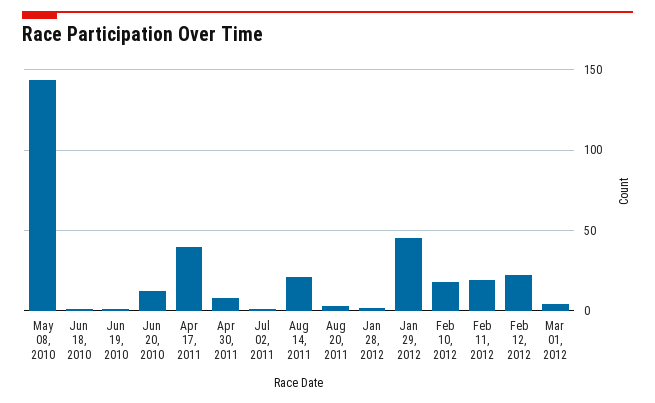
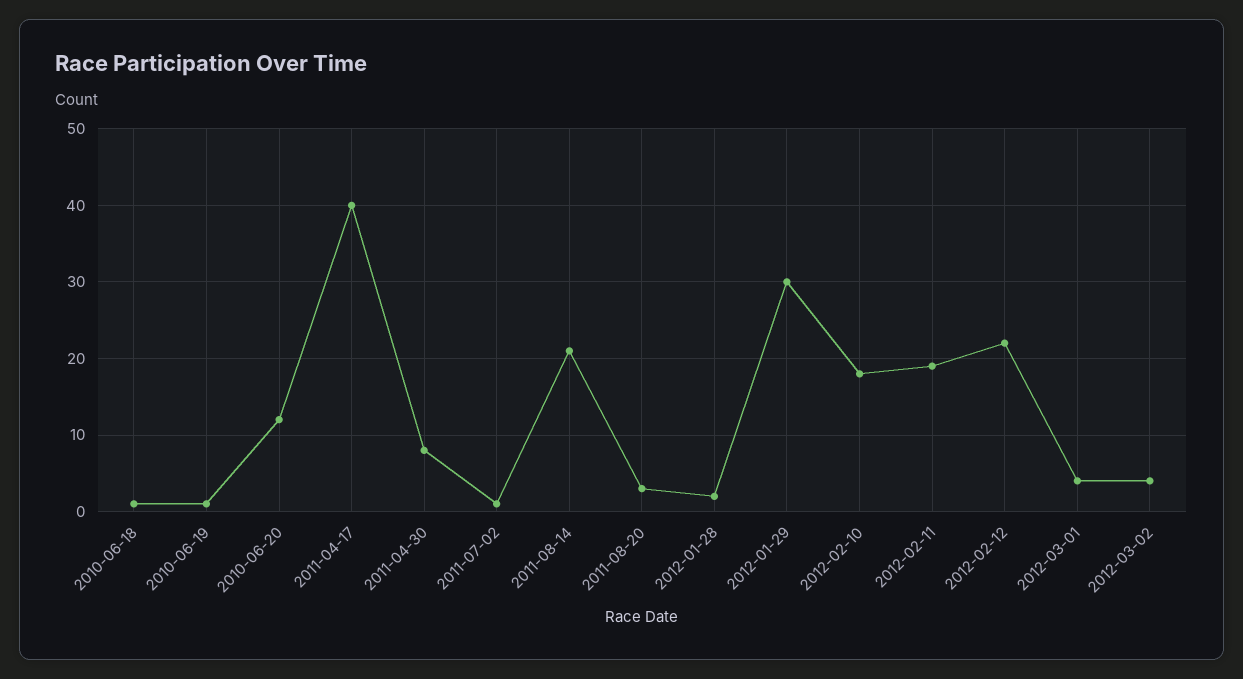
May 08, 2010: 145 -> none
Jan 29, 2012: 45 -> 30
2012-03-02: none -> 4

